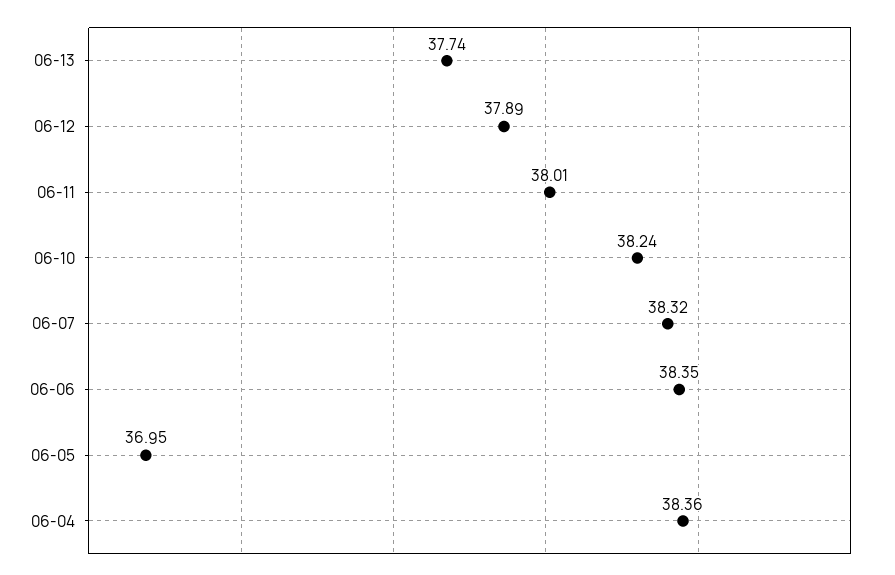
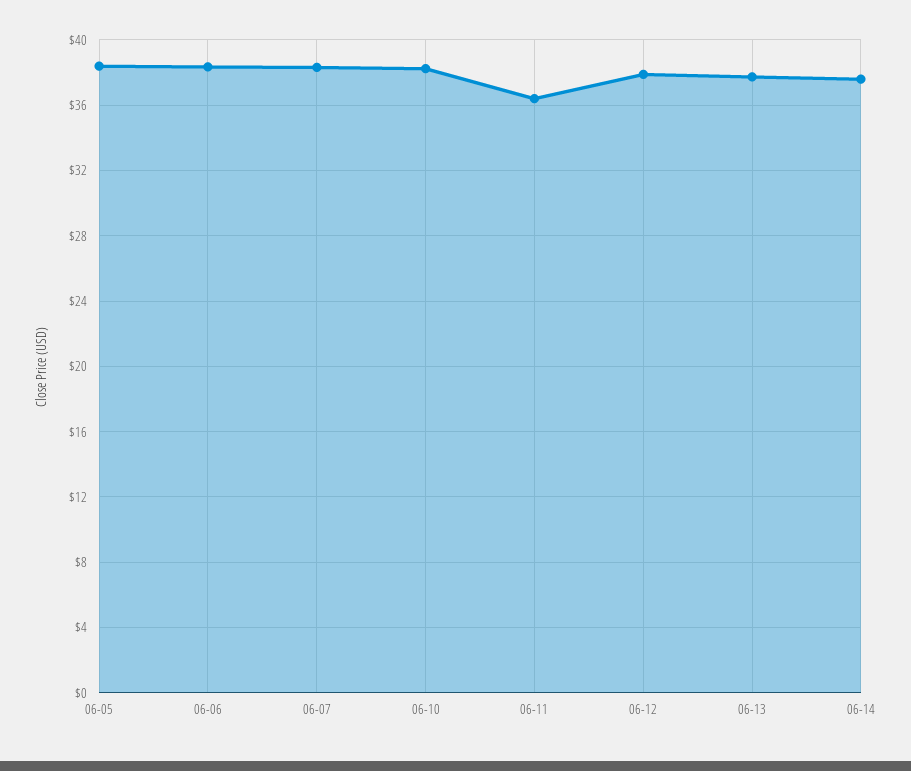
06-11: 38.01 -> 36.5
06-05: 36.95 -> 38.5
06-04: 38.36 -> none
06-14: none -> 37.5

